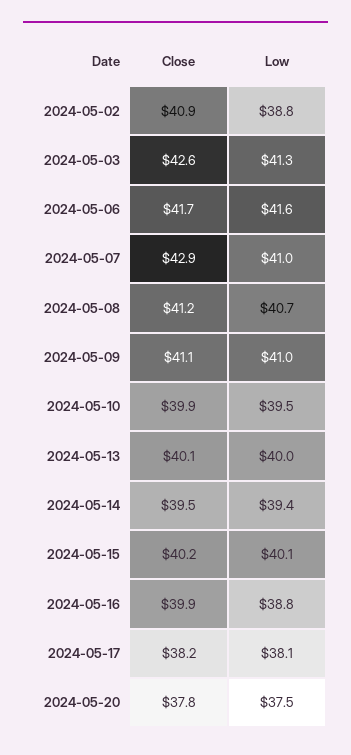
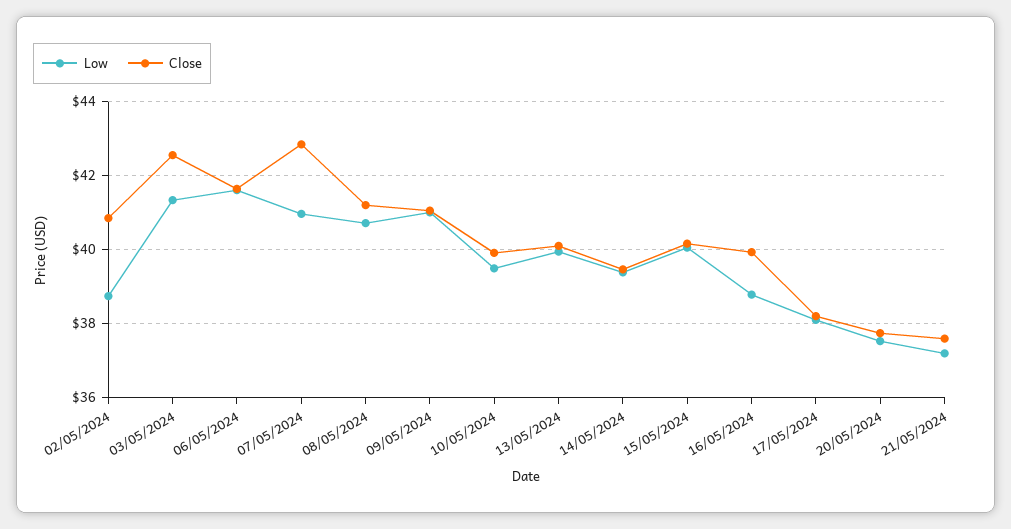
Low, 21/05/2024: none -> 37.2
Close, 21/05/2024: none -> 37.6

